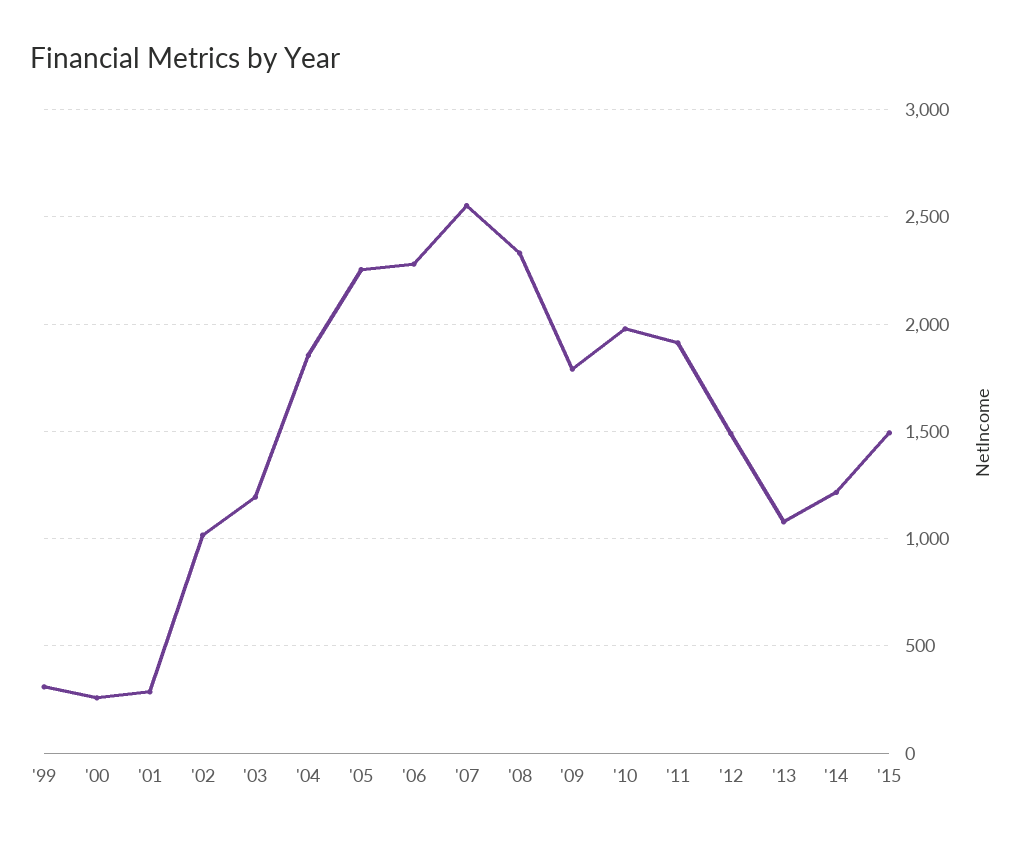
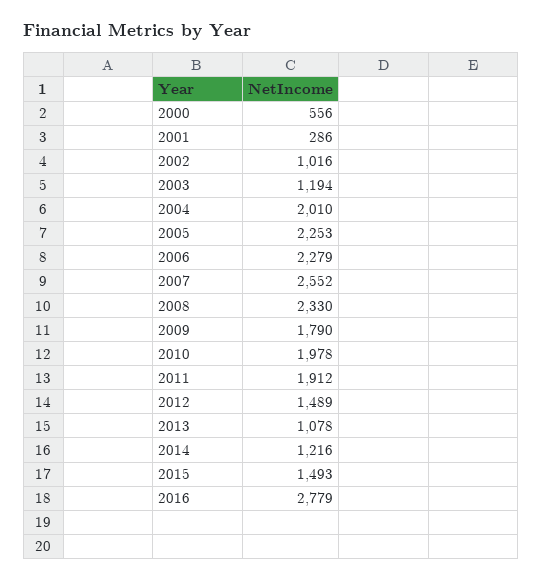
'99: 300 -> none
'00: 250 -> 556
'04: 1850 -> 2010
2016: none -> 2779

